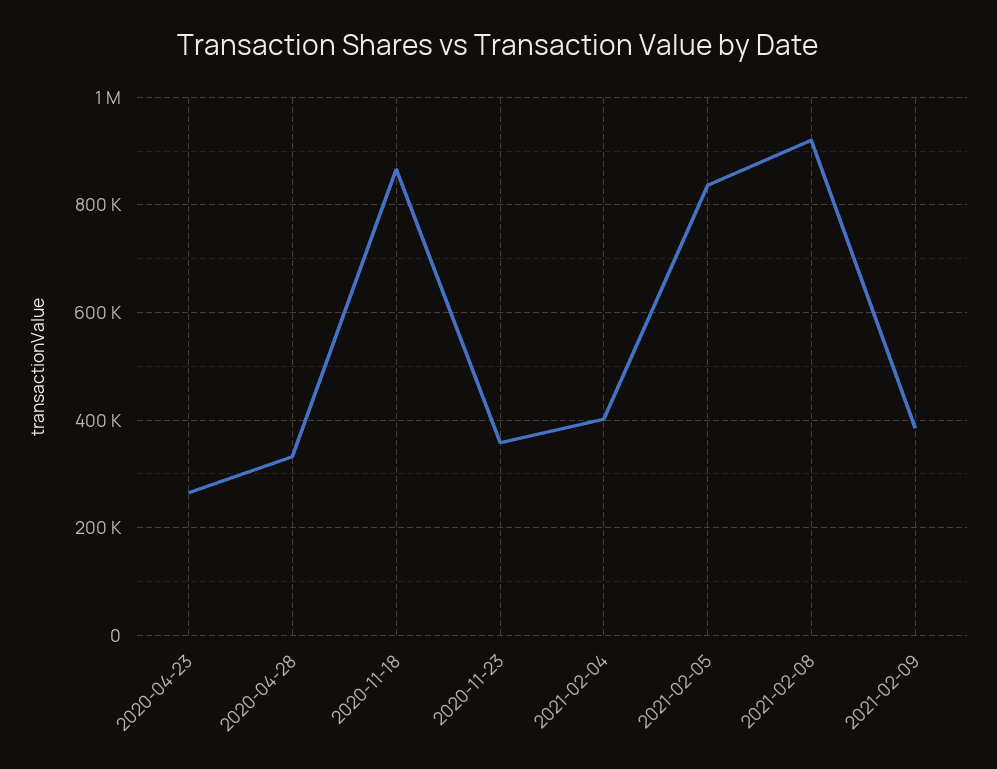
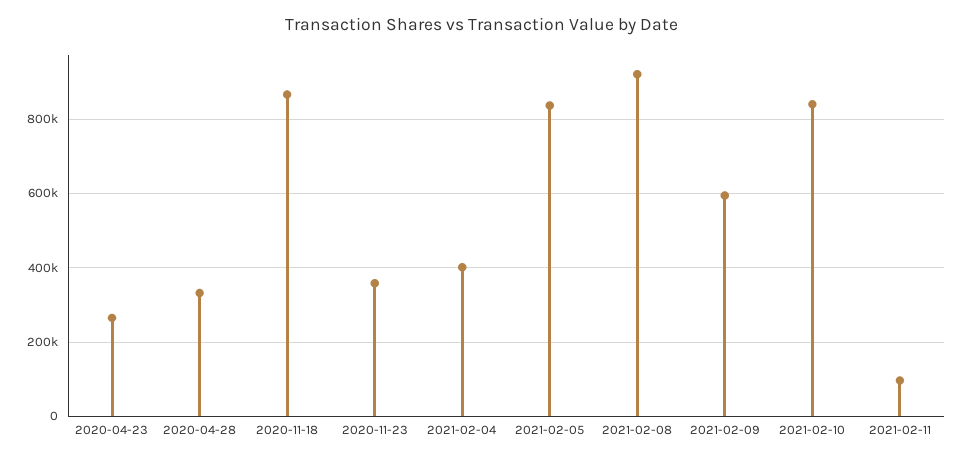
2021-02-09: 380000 -> 600000
2021-02-10: none -> 840000
2021-02-11: none -> 100000

